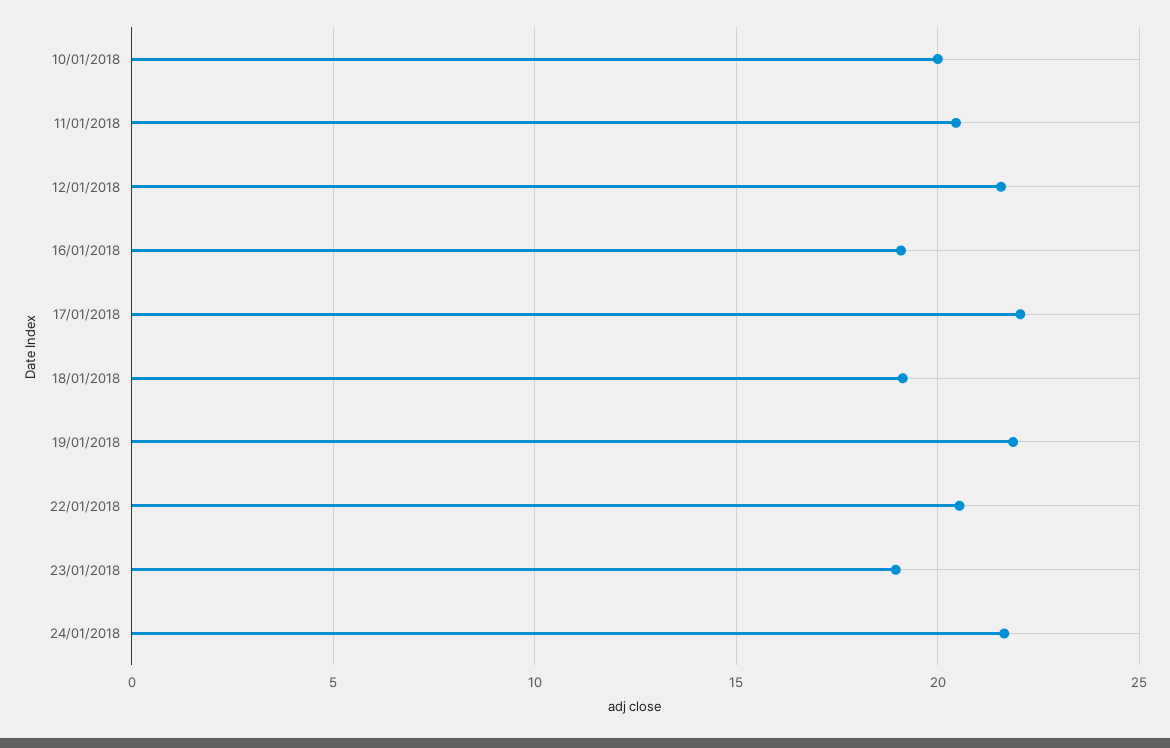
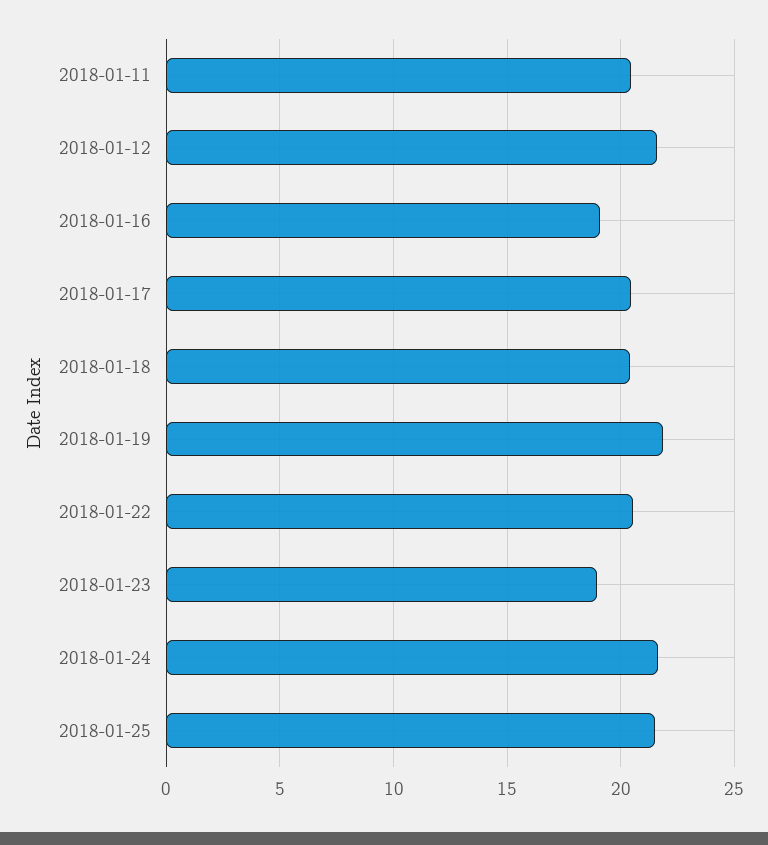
10/01/2018: 20 -> none
17/01/2018: 22 -> 20.5
18/01/2018: 19 -> 20.5
2018-01-25: none -> 21.5

